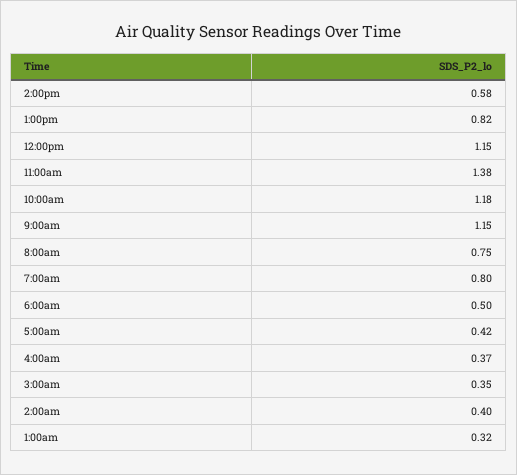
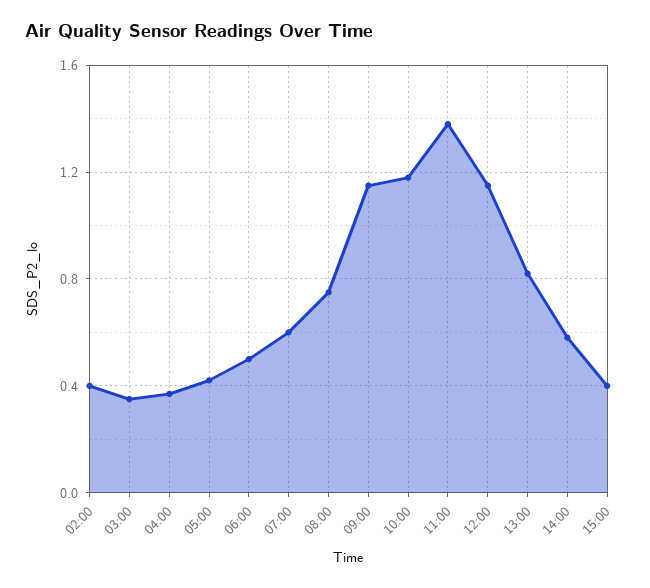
7:00am: 0.8 -> 0.6
1:00am: 0.32 -> none
15:00: none -> 0.4

